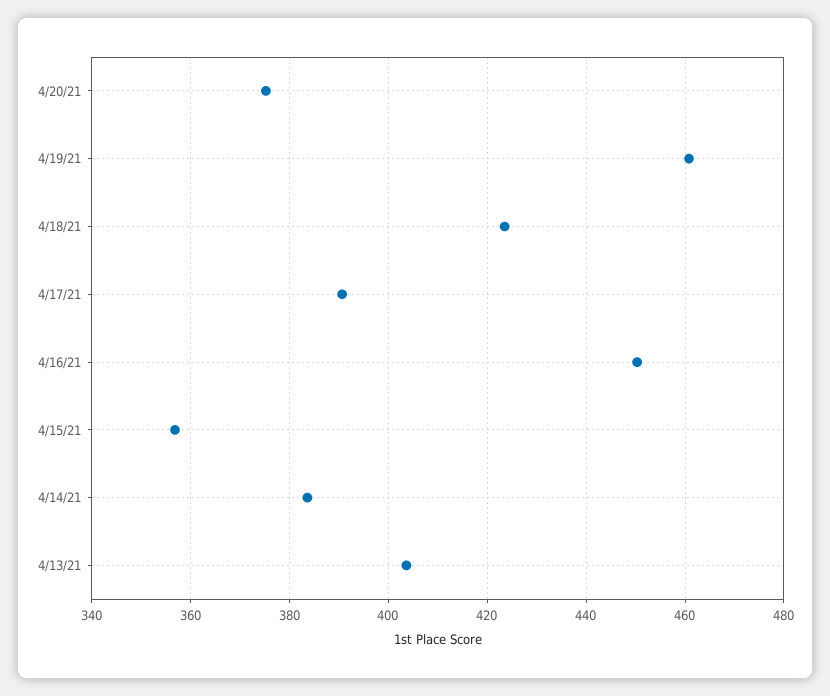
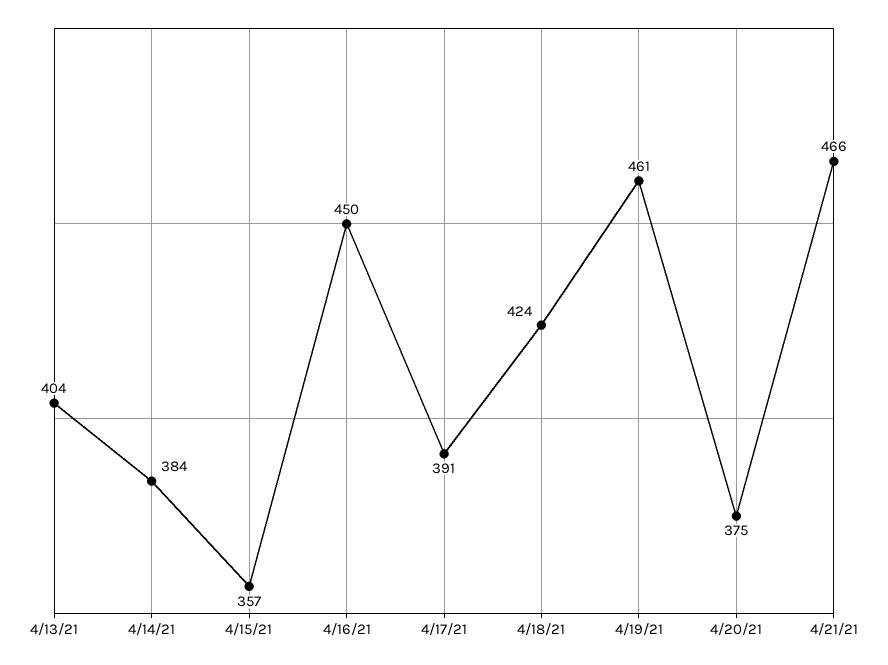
4/21/21: none -> 466

